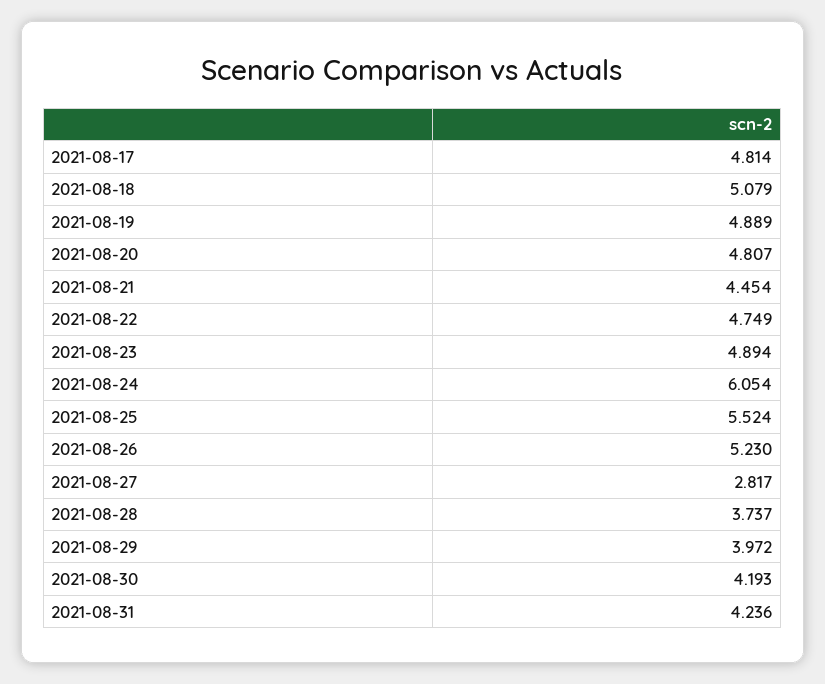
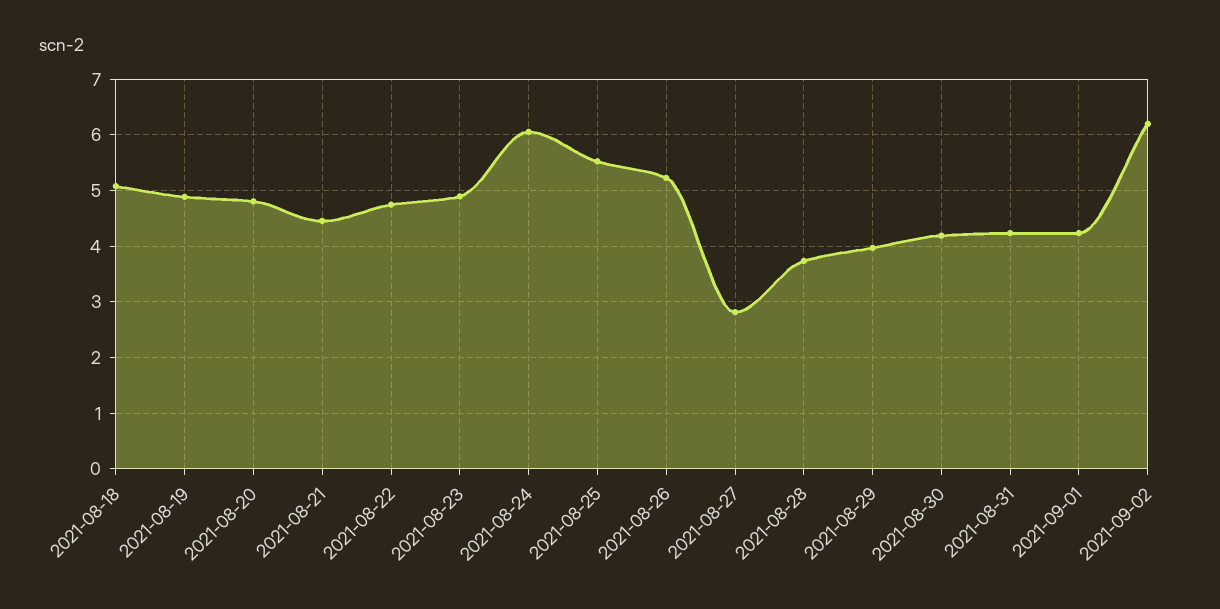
2021-08-17: 4.814 -> none
2021-09-01: none -> 4.2
2021-09-02: none -> 6.2

